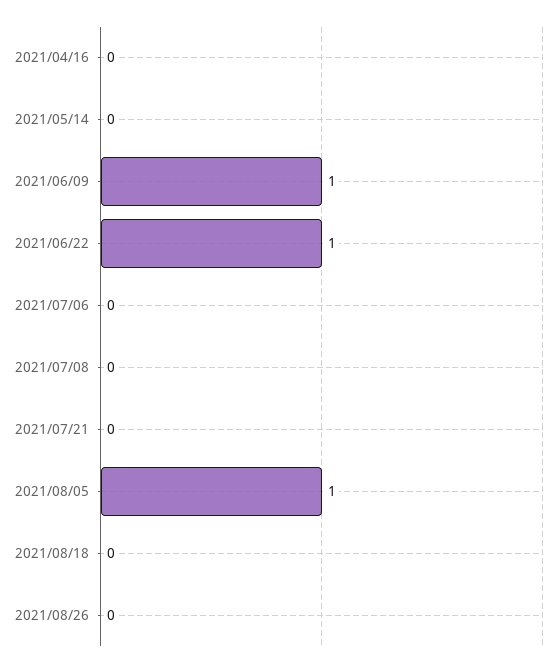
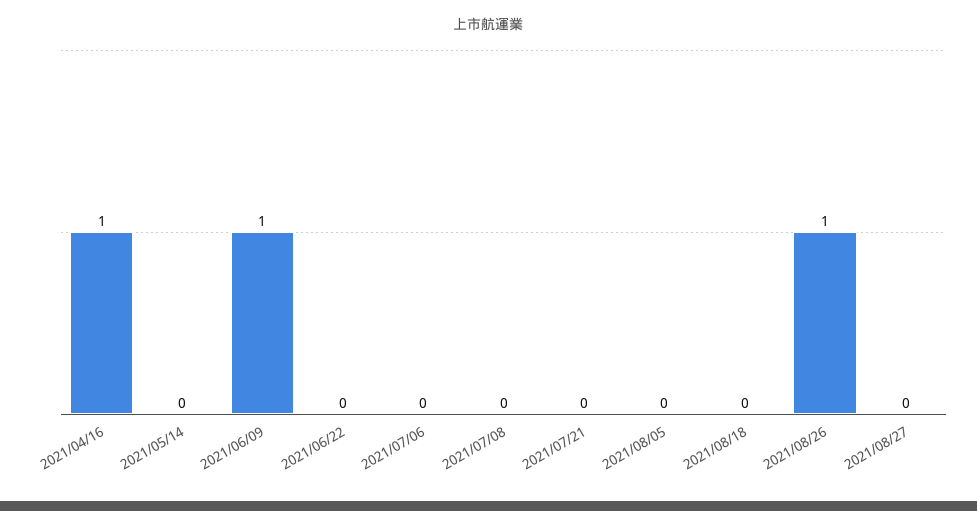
2021/04/16: 0 -> 1
2021/06/22: 1 -> 0
2021/08/05: 1 -> 0
2021/08/26: 0 -> 1
2021/08/27: none -> 0

